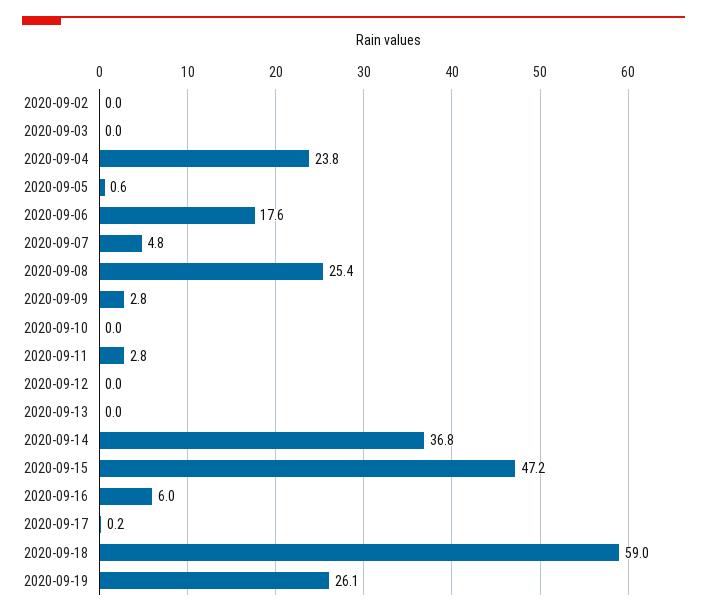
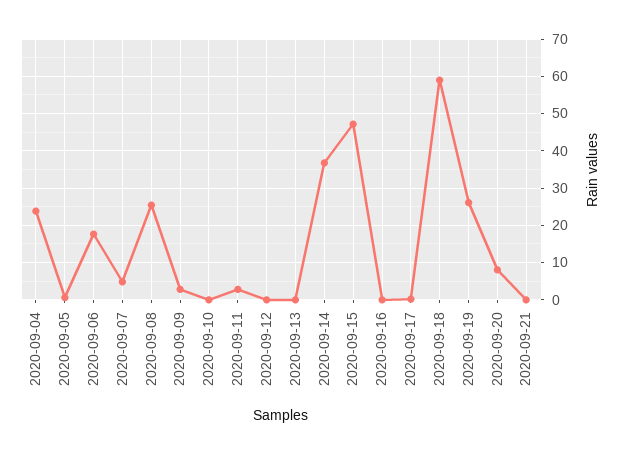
2020-09-02: 0 -> none
2020-09-03: 0 -> none
2020-09-16: 6 -> 0
2020-09-20: none -> 8
2020-09-21: none -> 0

